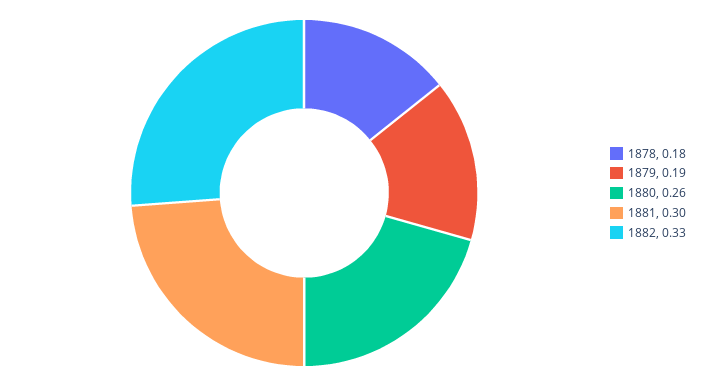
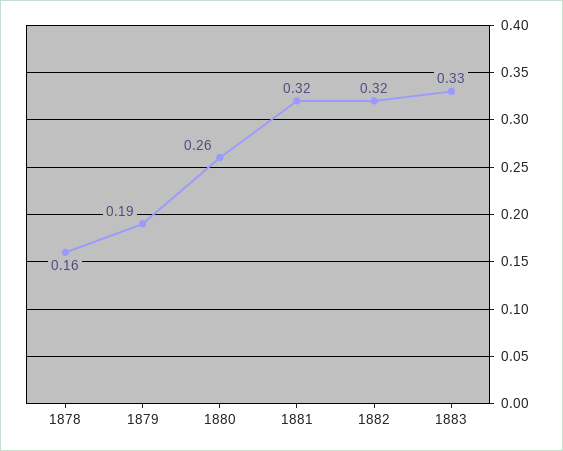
1878: 0.18 -> 0.16
1881: 0.3 -> 0.32
1882: 0.33 -> 0.32
1883: none -> 0.33

